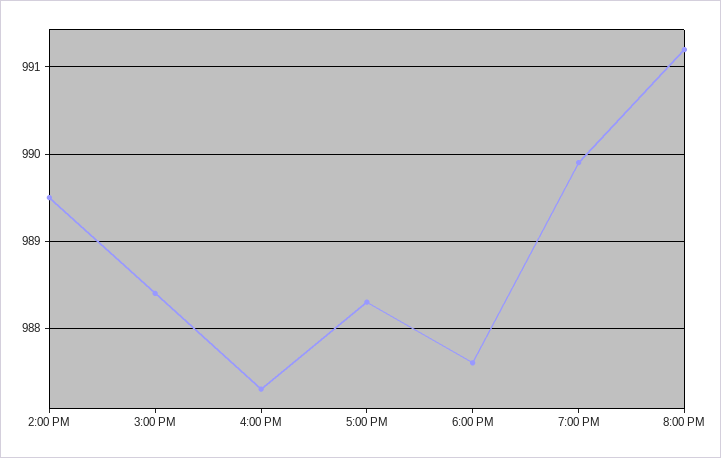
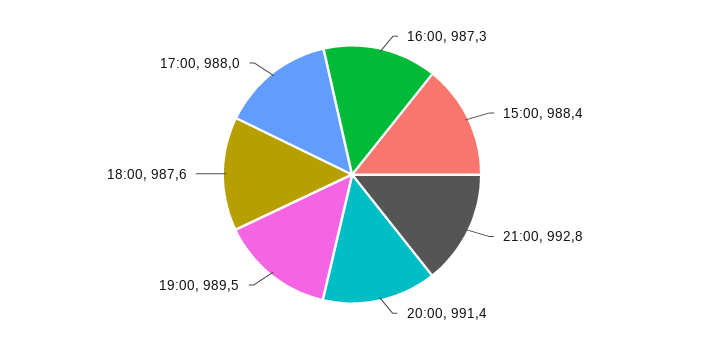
2:00 PM: 989.5 -> none
5:00 PM: 988.3 -> 988
7:00 PM: 989.9 -> 989.5
8:00 PM: 991.2 -> 991.4
21:00: none -> 992.8

